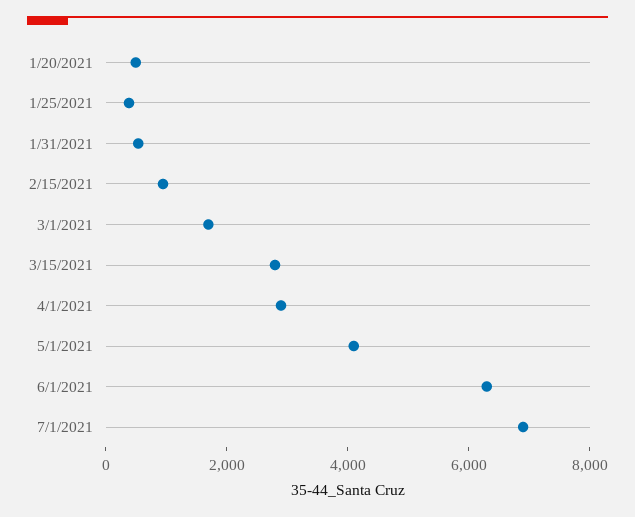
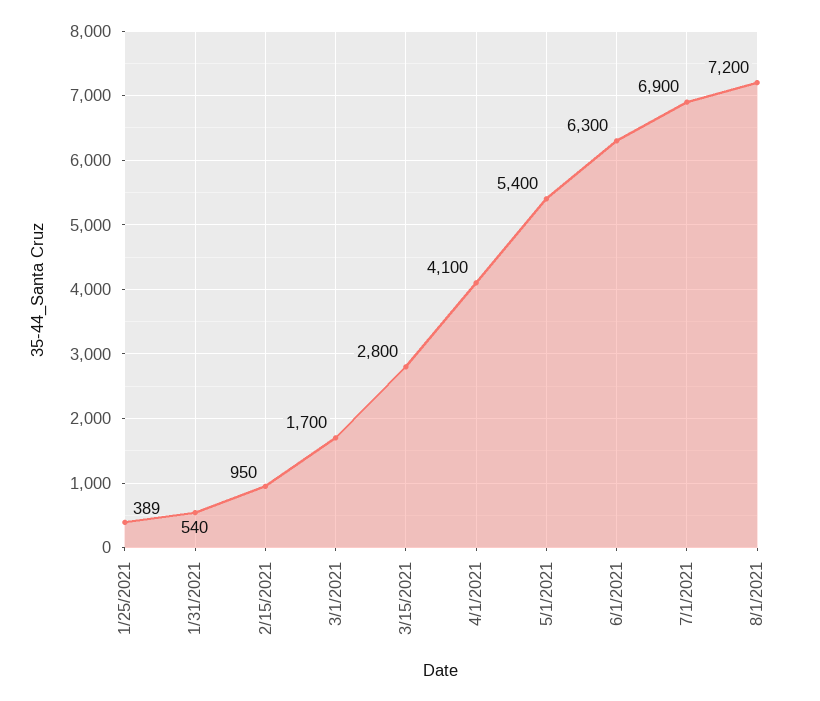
1/20/2021: 500 -> none
4/1/2021: 3000 -> 4100
5/1/2021: 4000 -> 5400
8/1/2021: none -> 7200

